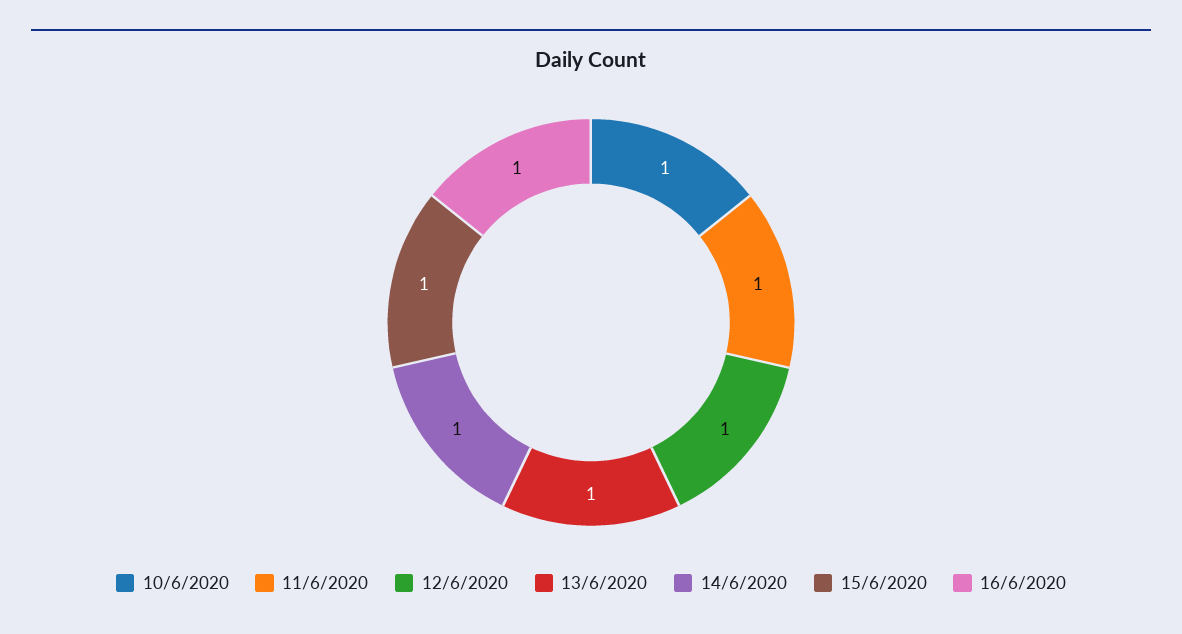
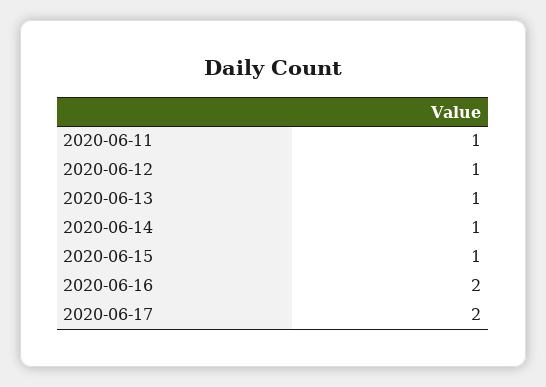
10/6/2020: 1 -> none
16/6/2020: 1 -> 2
2020-06-17: none -> 2

